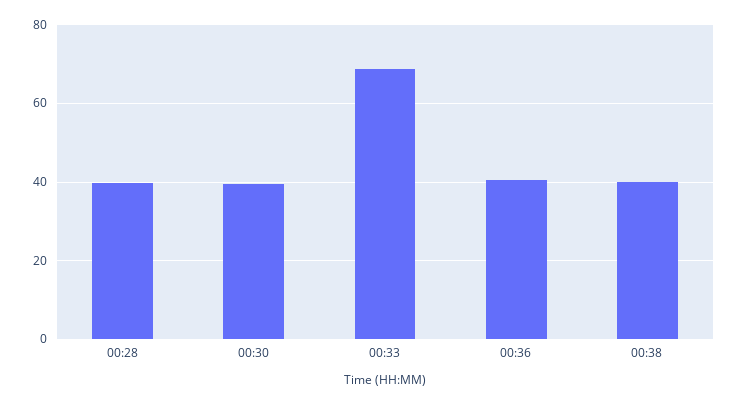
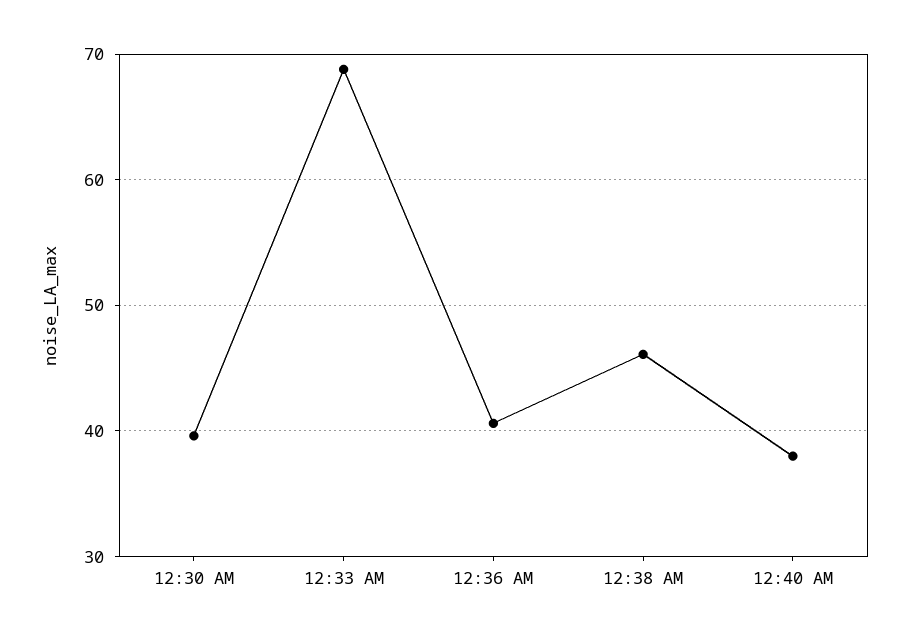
00:28: 40 -> none
00:38: 40 -> 46
12:40 AM: none -> 38

